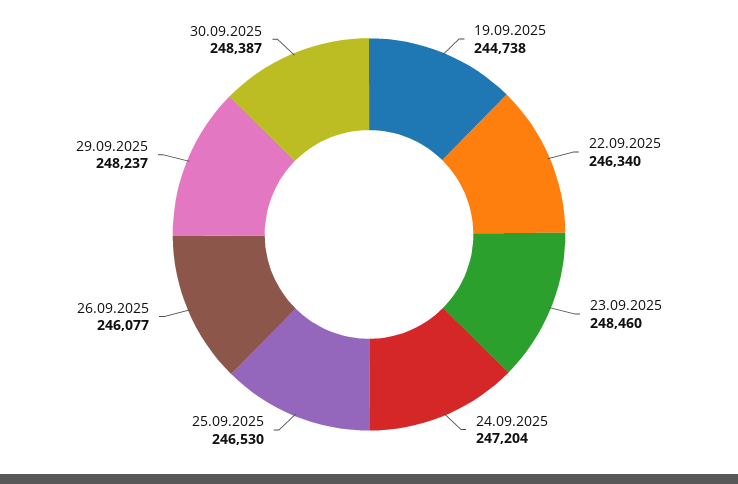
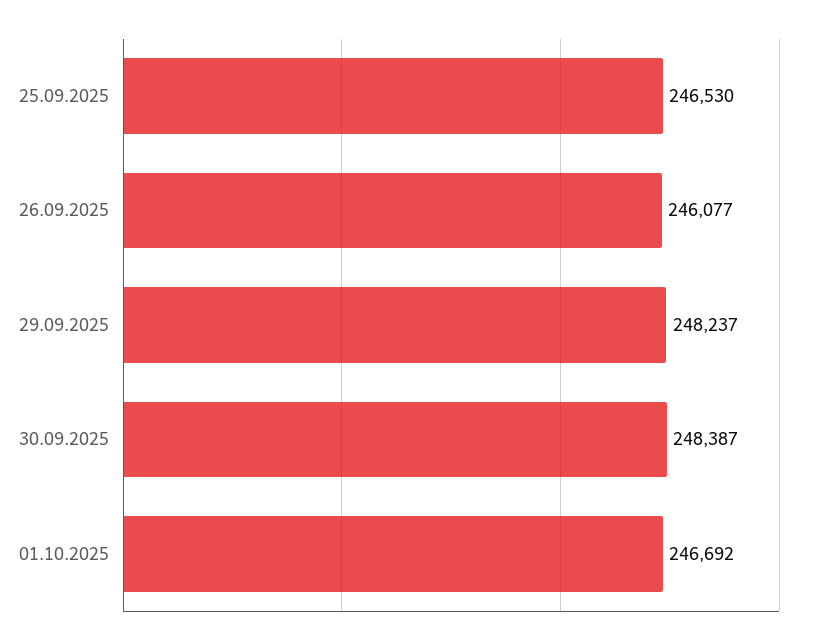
19.09.2025: 244738 -> none
22.09.2025: 246340 -> none
23.09.2025: 248460 -> none
24.09.2025: 247204 -> none
01.10.2025: none -> 246692

